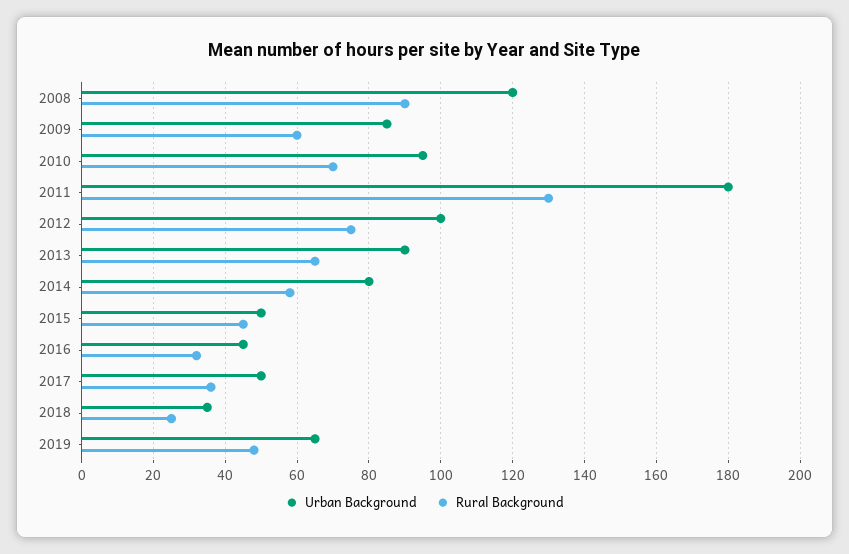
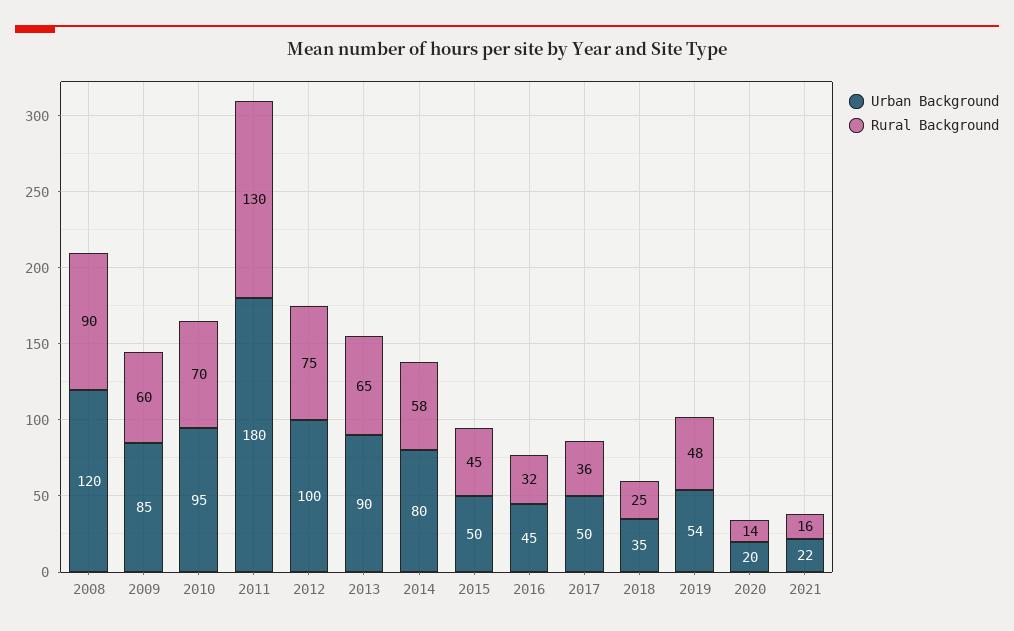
Urban Background, 2019: 65 -> 54
Urban Background, 2020: none -> 20
Rural Background, 2020: none -> 14
Urban Background, 2021: none -> 22
Rural Background, 2021: none -> 16

